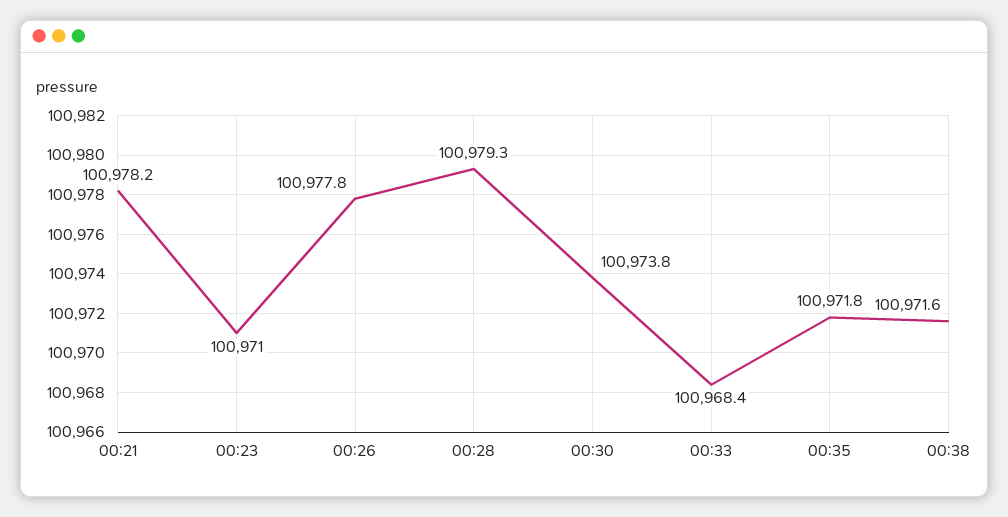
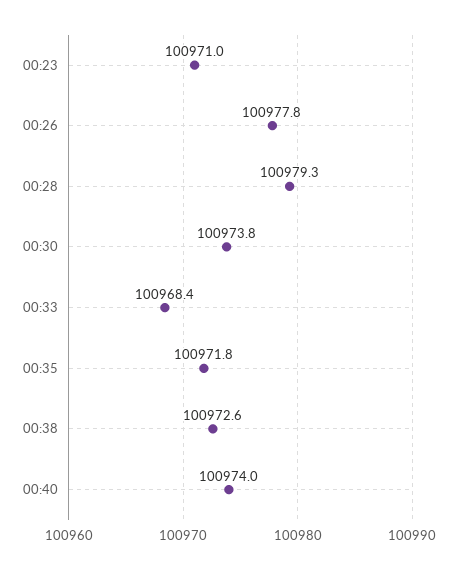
00:21: 100978.2 -> none
00:38: 100971.6 -> 100972.6
00:40: none -> 100974

